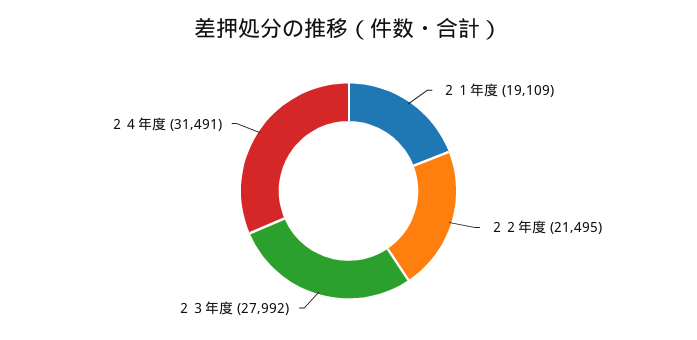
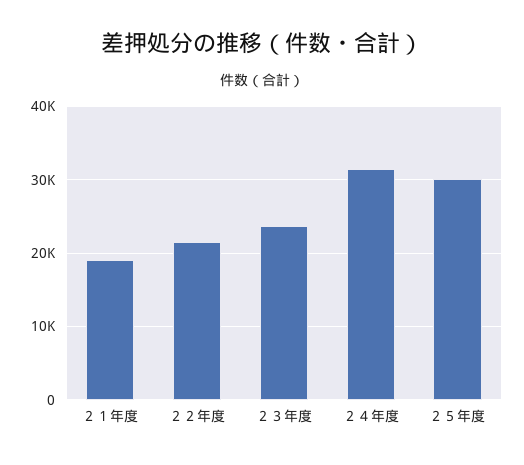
２３年度: 27992 -> 24000
２５年度: none -> 30000

